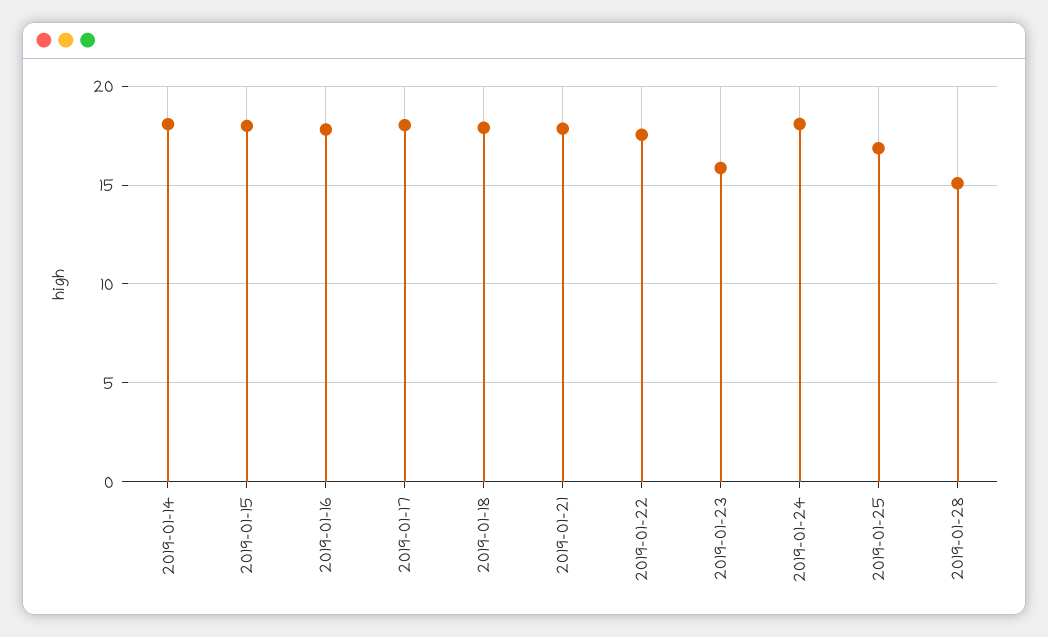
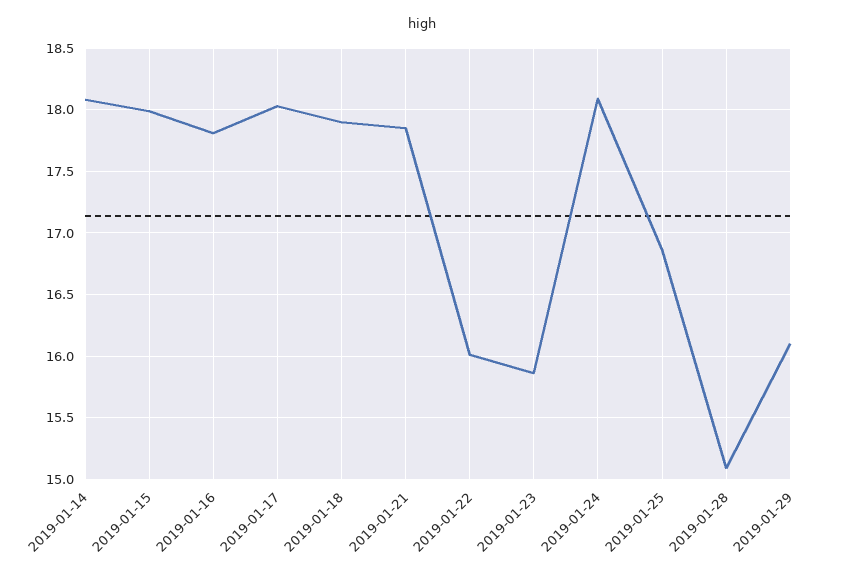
2019-01-22: 17.5 -> 16
2019-01-29: none -> 16.1

